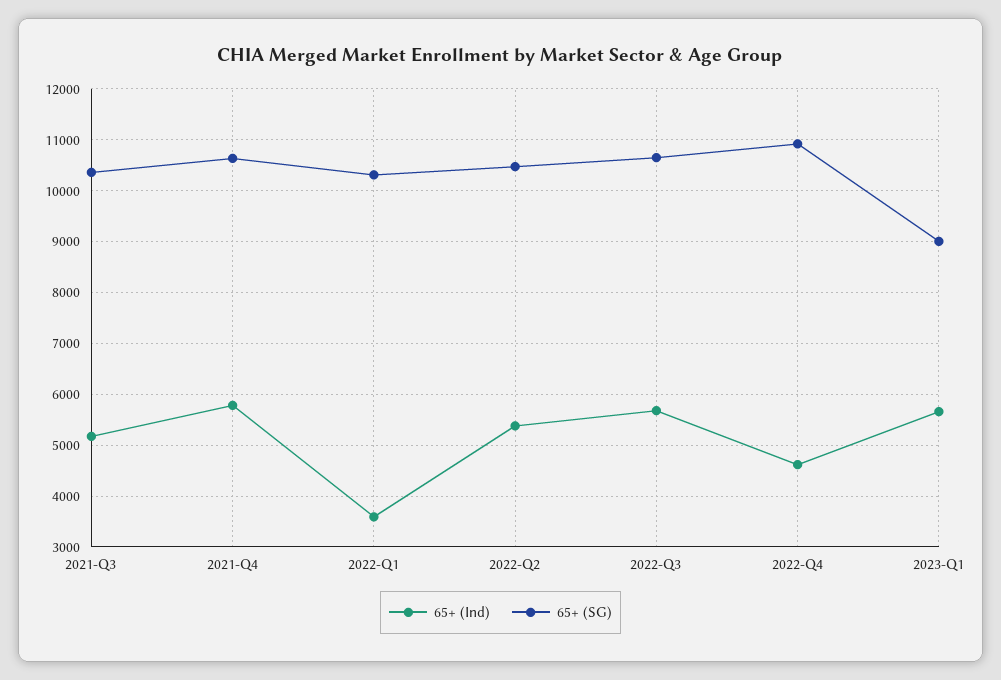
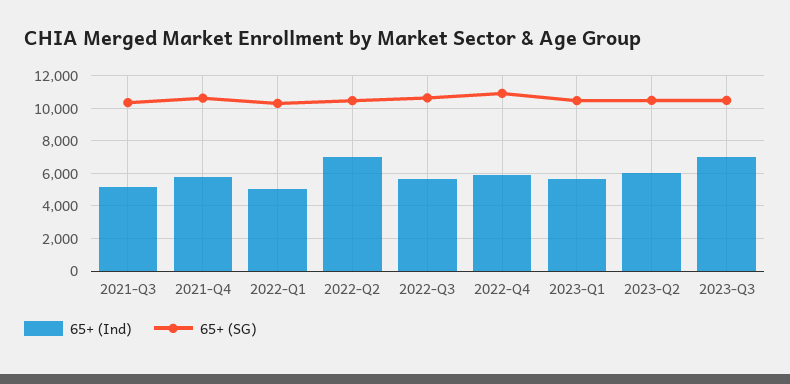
65+ (Ind), 2022-Q1: 3600 -> 5000
65+ (Ind), 2022-Q2: 5400 -> 7000
65+ (Ind), 2022-Q4: 4600 -> 6000
65+ (SG), 2023-Q1: 9000 -> 10500
65+ (Ind), 2023-Q2: none -> 6000
65+ (SG), 2023-Q2: none -> 10500
65+ (Ind), 2023-Q3: none -> 7000
65+ (SG), 2023-Q3: none -> 10500

